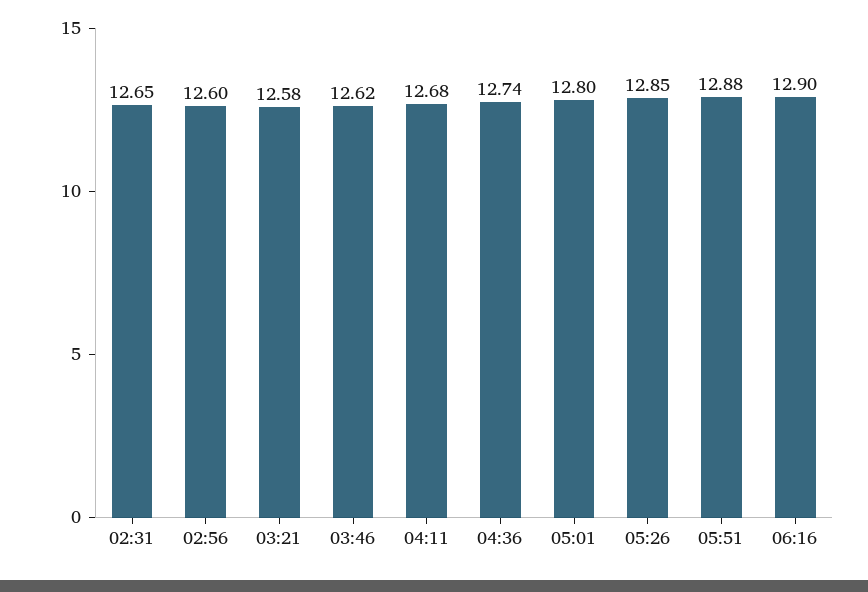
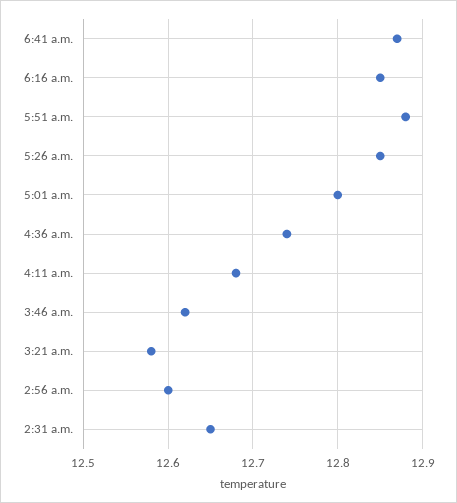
06:16: 12.9 -> 12.85
6:41 a.m.: none -> 12.87

